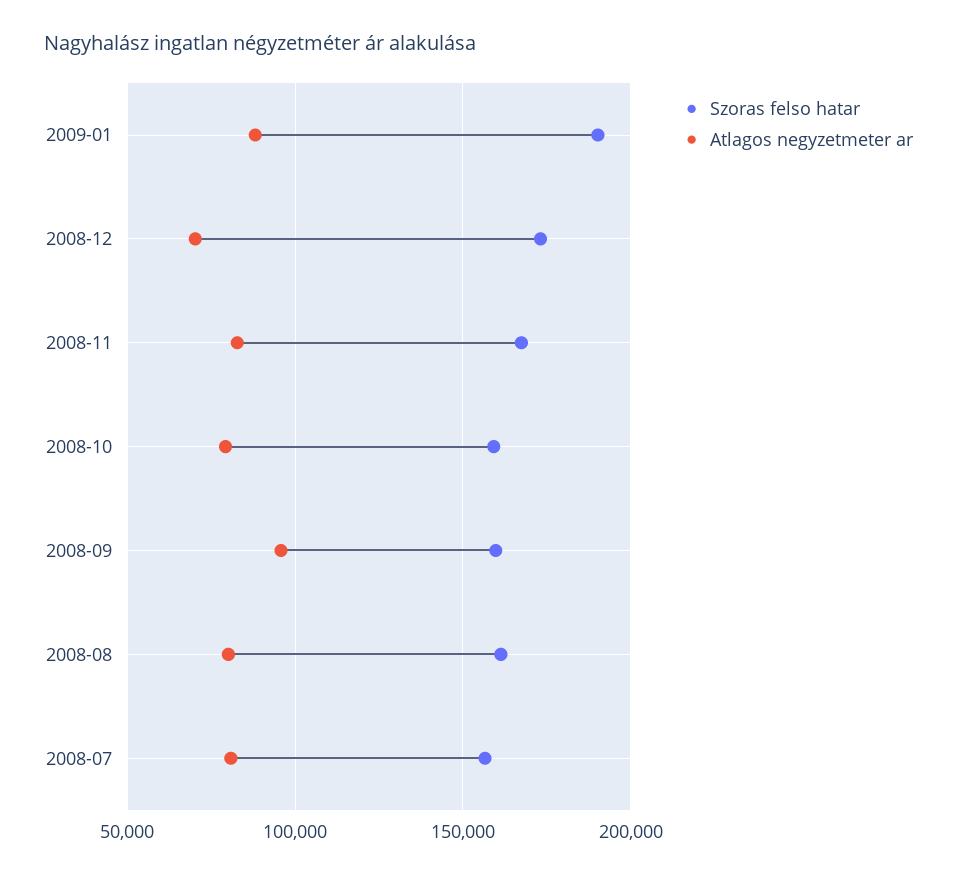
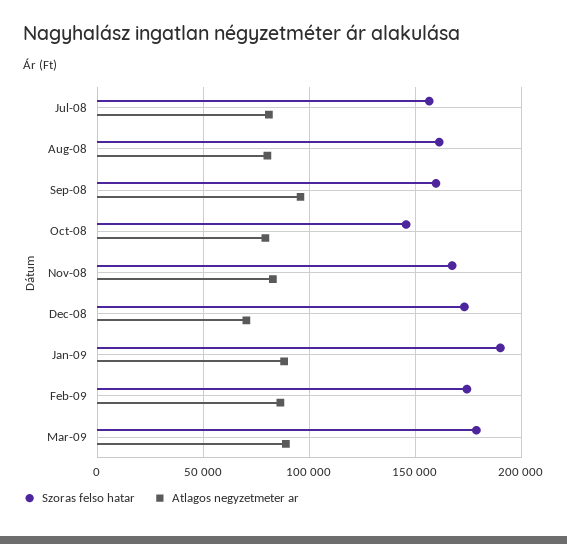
Szoras felso hatar, 2008-10: 160000 -> 145000
Szoras felso hatar, Feb-09: none -> 175000
Atlagos negyzetmeter ar, Feb-09: none -> 85000
Szoras felso hatar, Mar-09: none -> 180000
Atlagos negyzetmeter ar, Mar-09: none -> 90000

